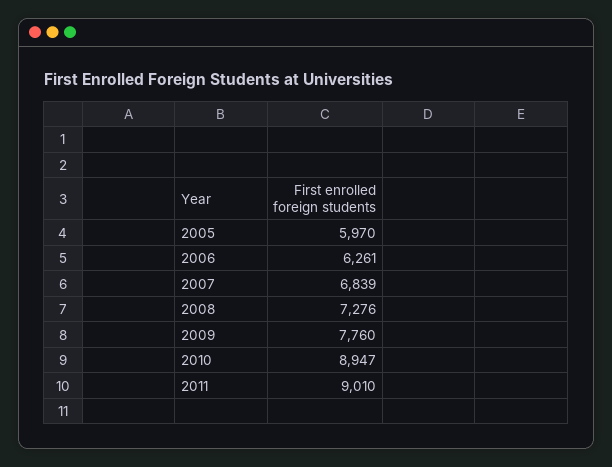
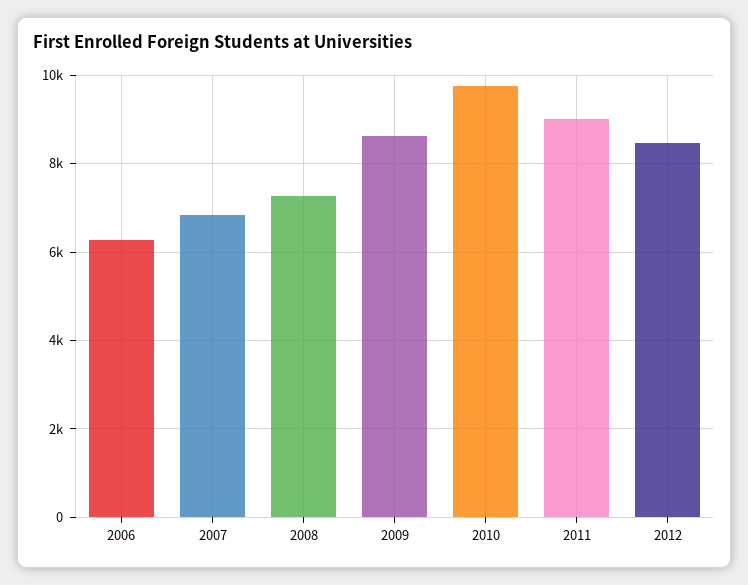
2005: 5970 -> none
2009: 7760 -> 8600
2010: 8947 -> 9800
2012: none -> 8400

